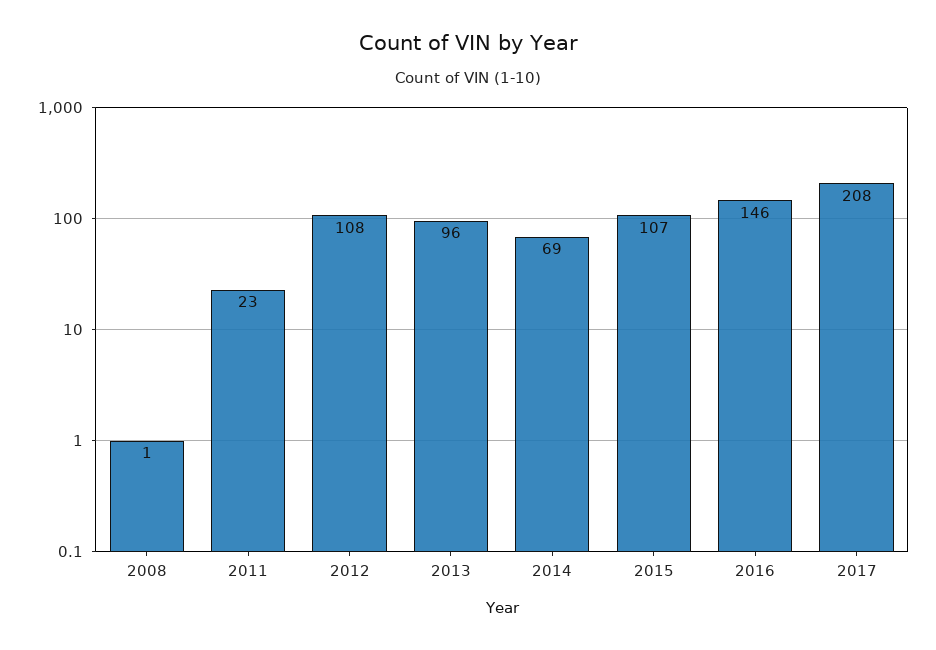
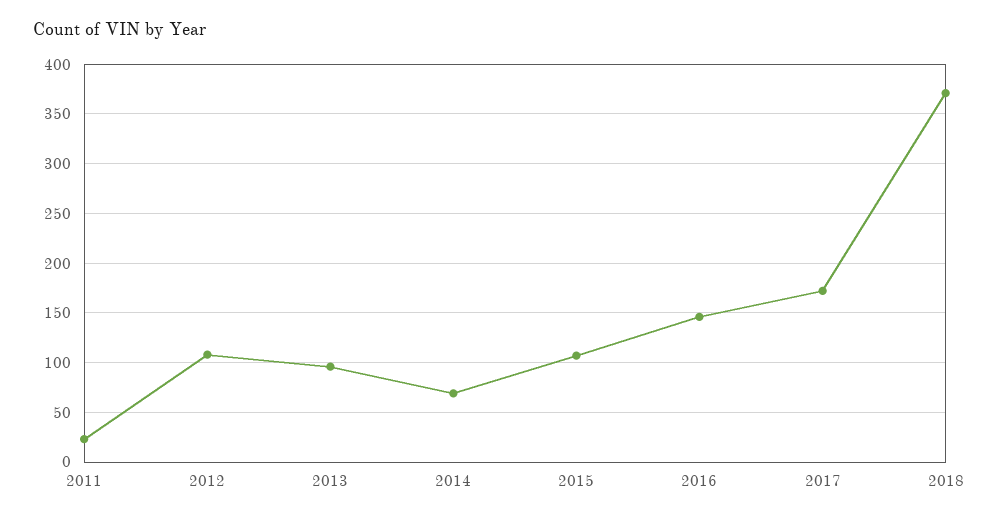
2008: 1 -> none
2017: 208 -> 170
2018: none -> 370

